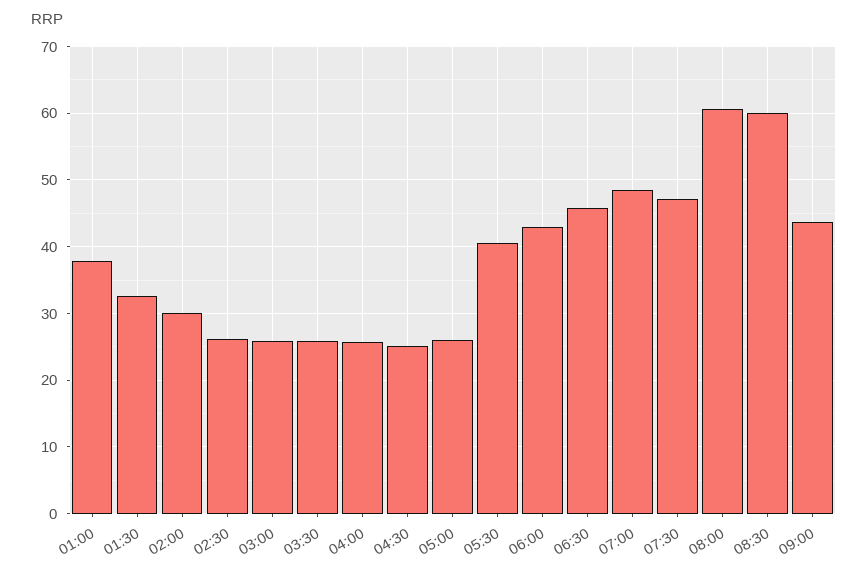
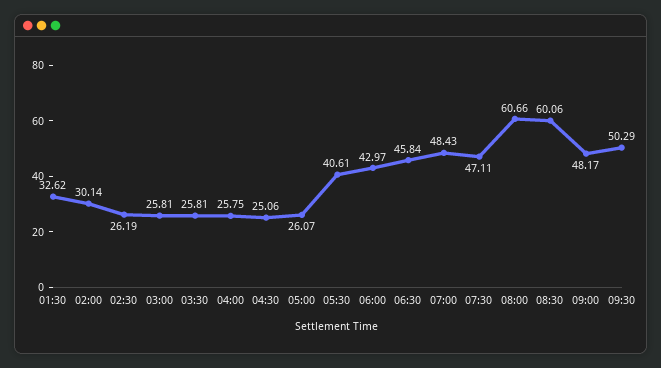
01:00: 38 -> none
09:00: 44 -> 48.17
09:30: none -> 50.29

